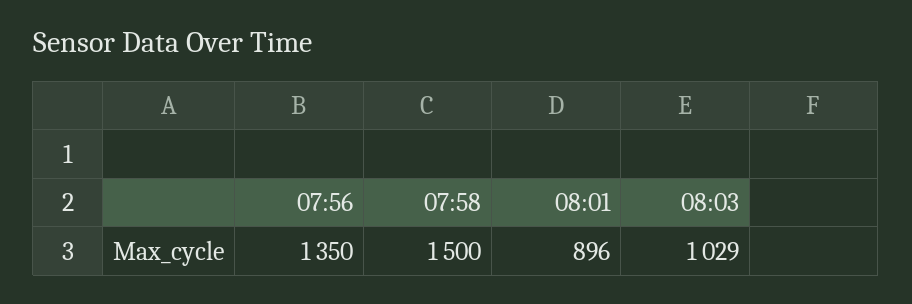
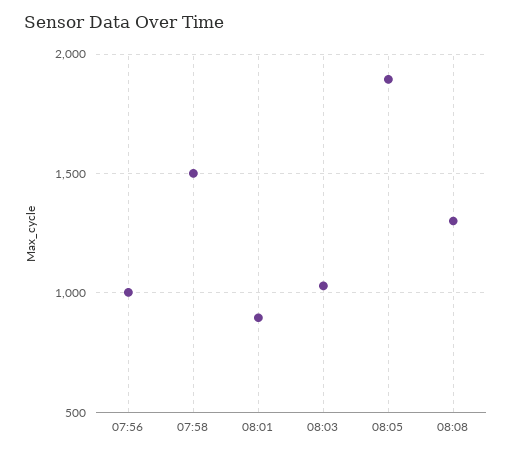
07:56: 1350 -> 1000
08:05: none -> 1900
08:08: none -> 1300

